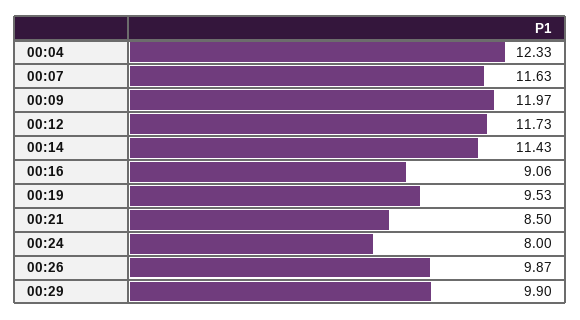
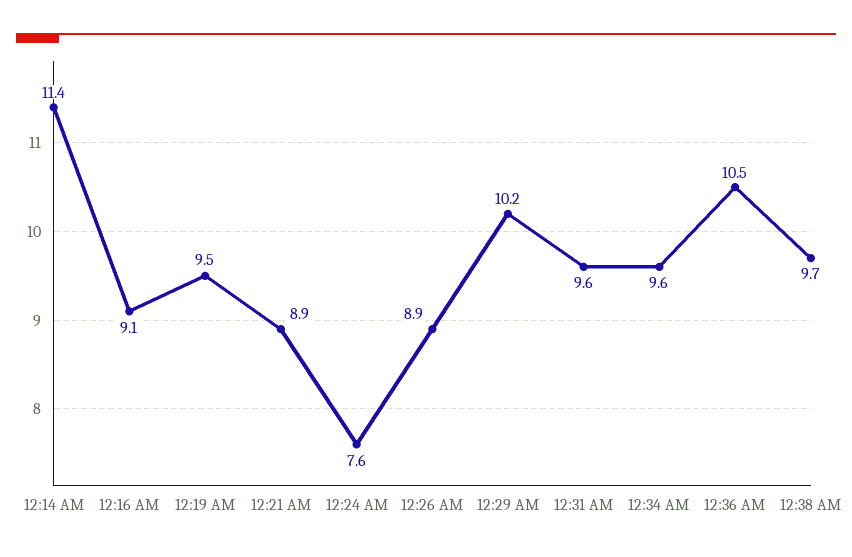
00:04: 12.33 -> none
00:07: 11.63 -> none
00:09: 11.97 -> none
00:12: 11.73 -> none
00:21: 8.5 -> 8.9
00:24: 8 -> 7.6
00:26: 9.87 -> 8.9
00:29: 9.9 -> 10.2
12:31 AM: none -> 9.6
12:34 AM: none -> 9.6
12:36 AM: none -> 10.5
12:38 AM: none -> 9.7

